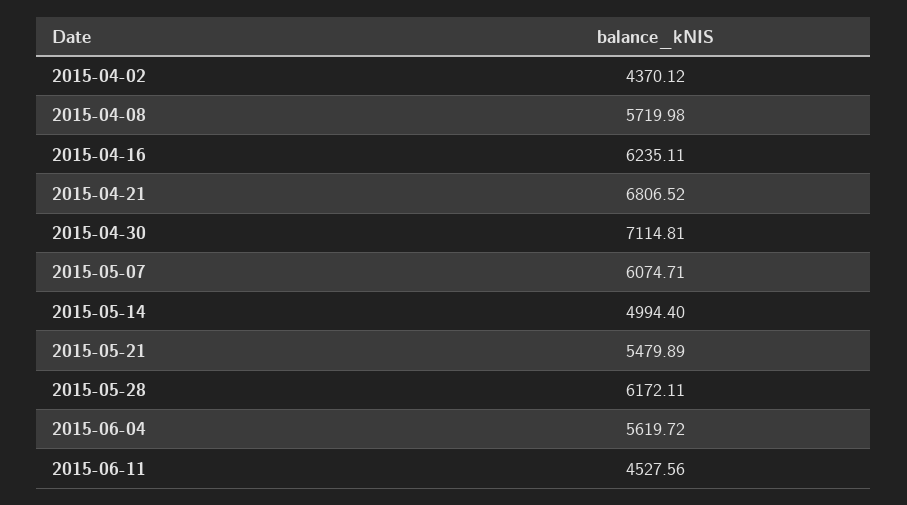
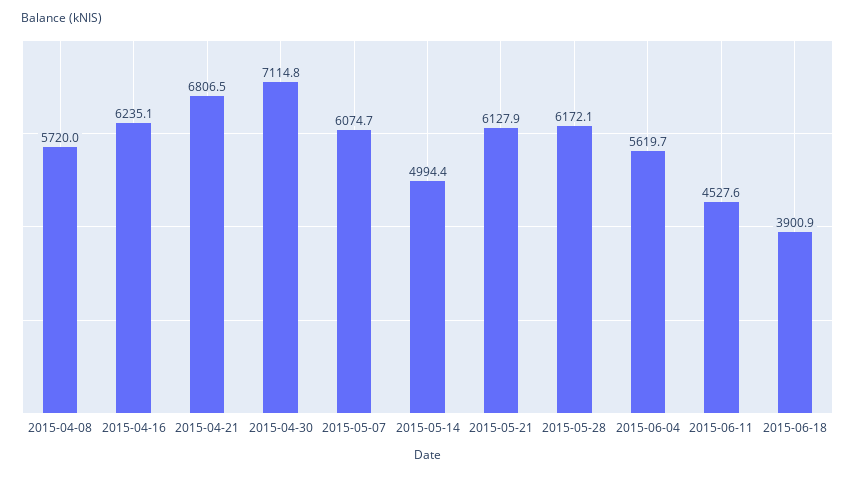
2015-04-02: 4370.12 -> none
2015-05-21: 5479.89 -> 6127.9
2015-06-18: none -> 3900.9

